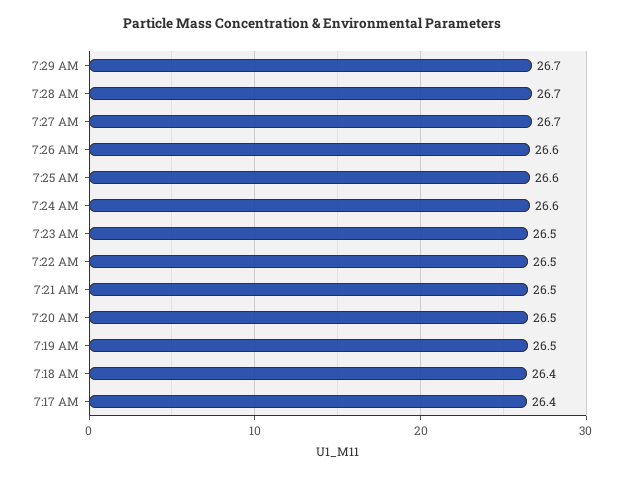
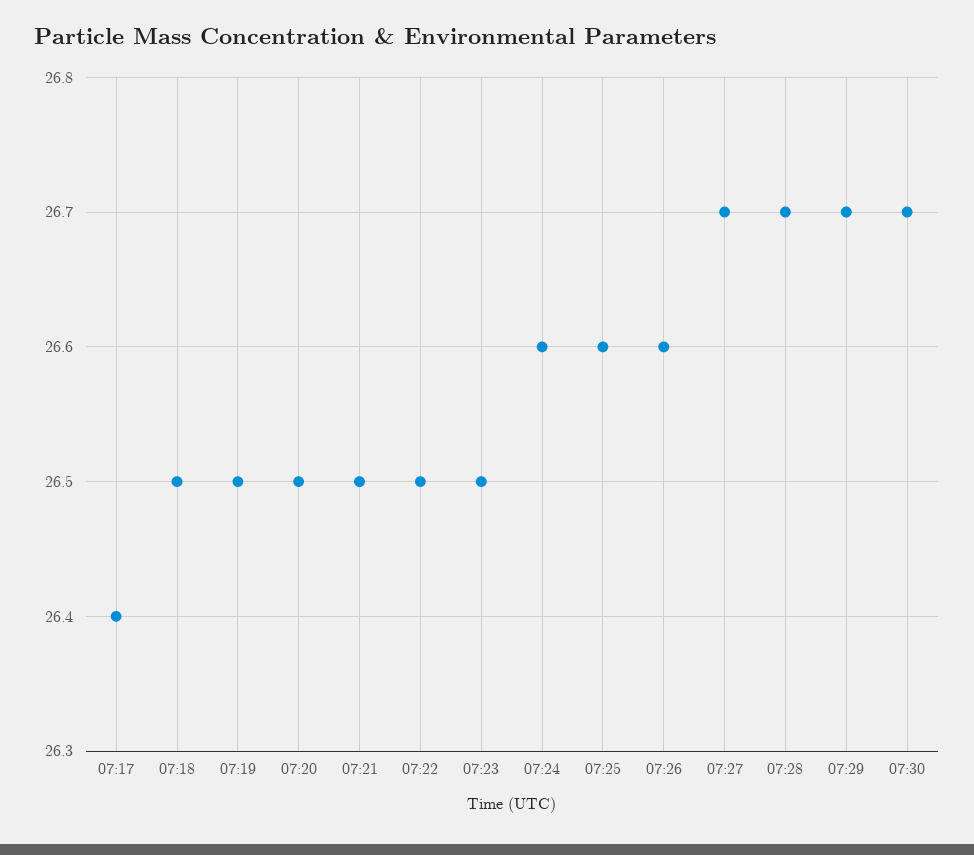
7:18 AM: 26.4 -> 26.5
07:30: none -> 26.7

